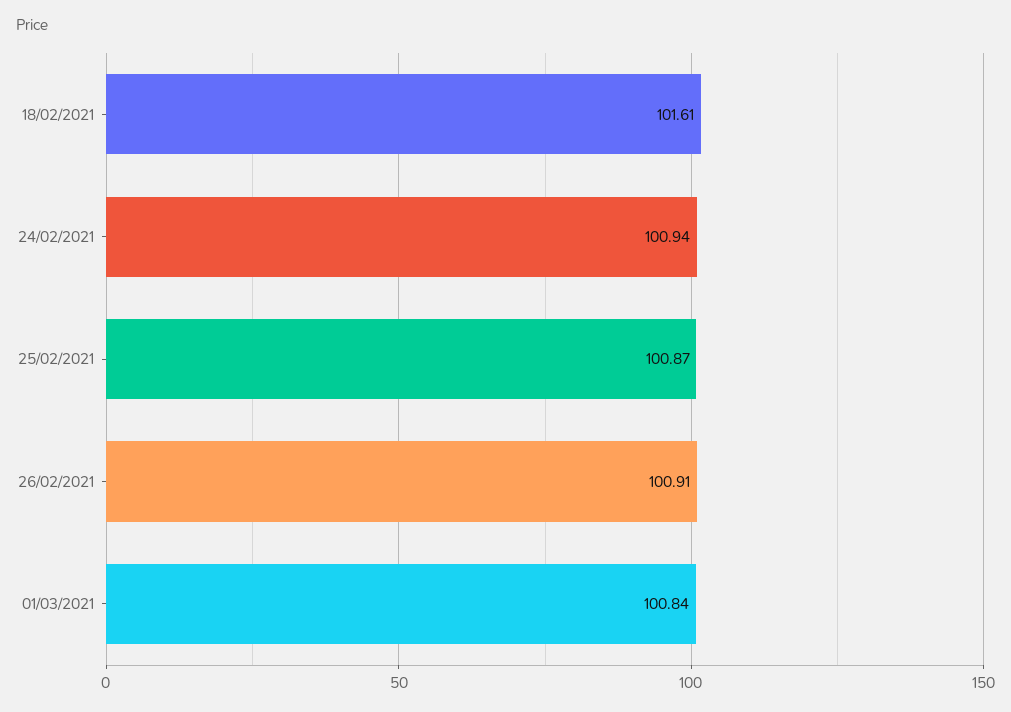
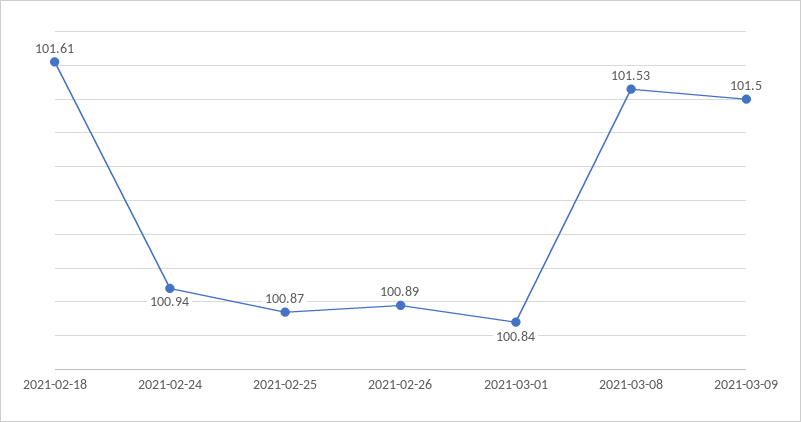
26/02/2021: 100.91 -> 100.89
2021-03-08: none -> 101.53
2021-03-09: none -> 101.5

